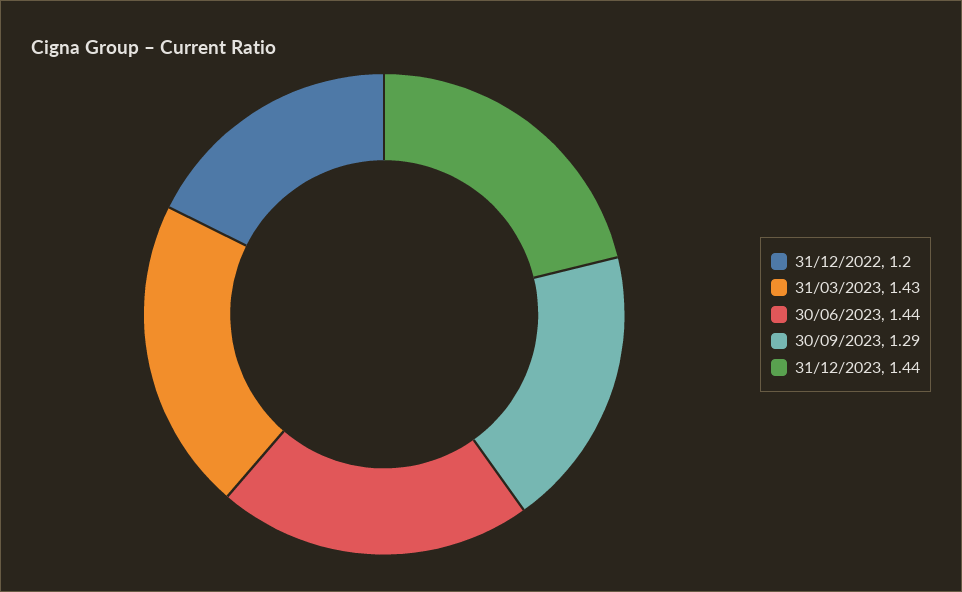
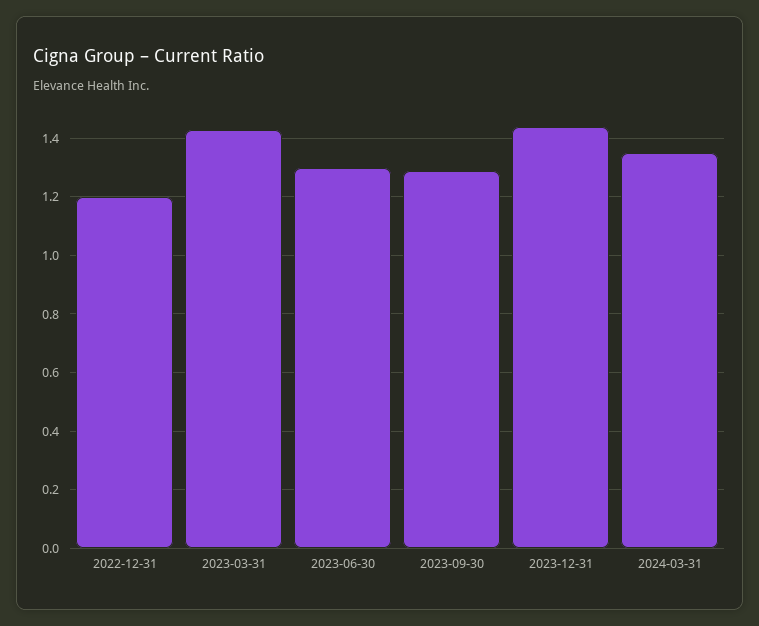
30/06/2023: 1.44 -> 1.3
2024-03-31: none -> 1.35

